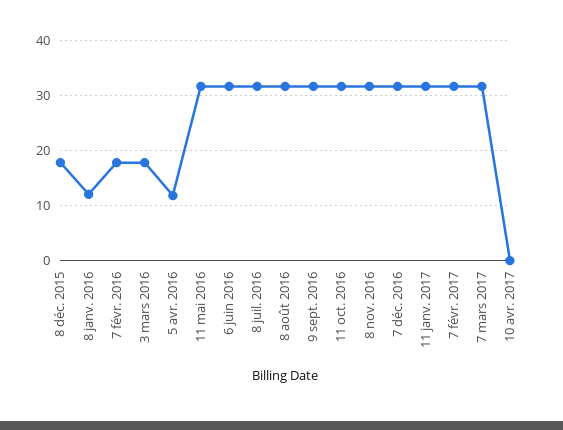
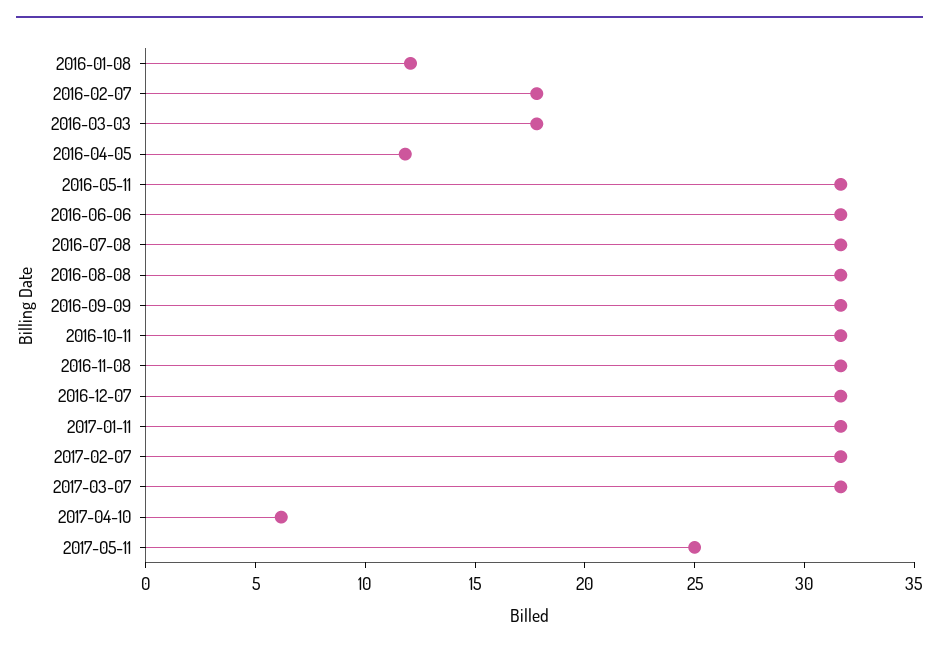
8 déc. 2015: 18 -> none
10 avr. 2017: 0 -> 6
2017-05-11: none -> 25

